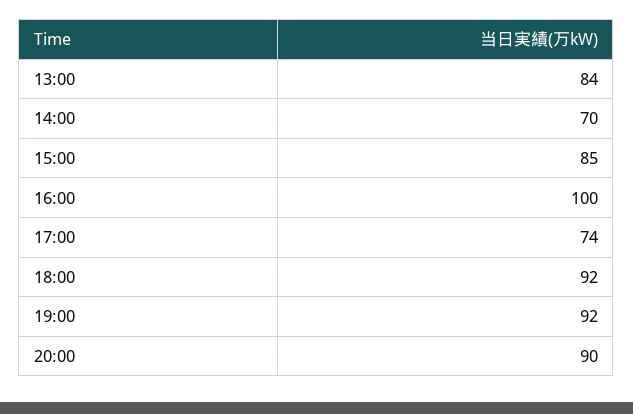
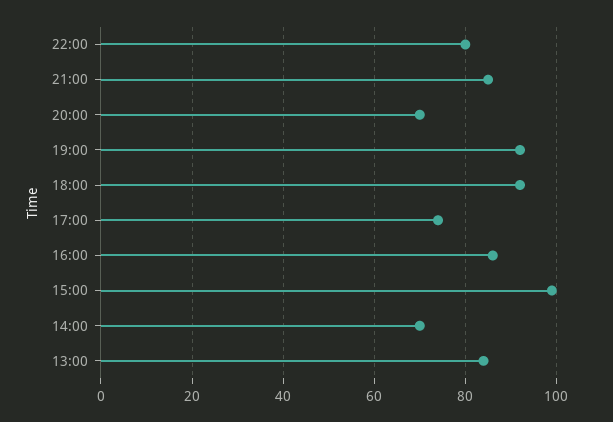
15:00: 85 -> 100
16:00: 100 -> 85
20:00: 90 -> 70
22:00: none -> 80
21:00: none -> 85

